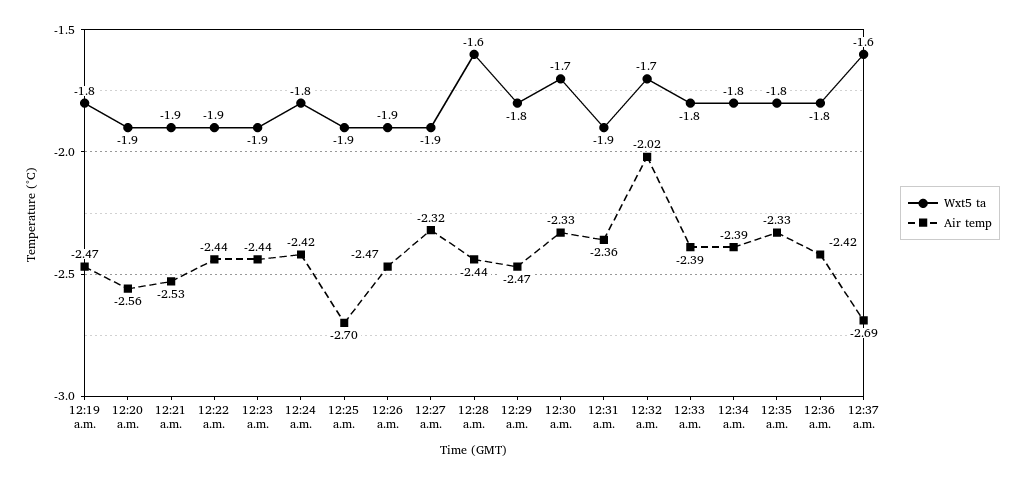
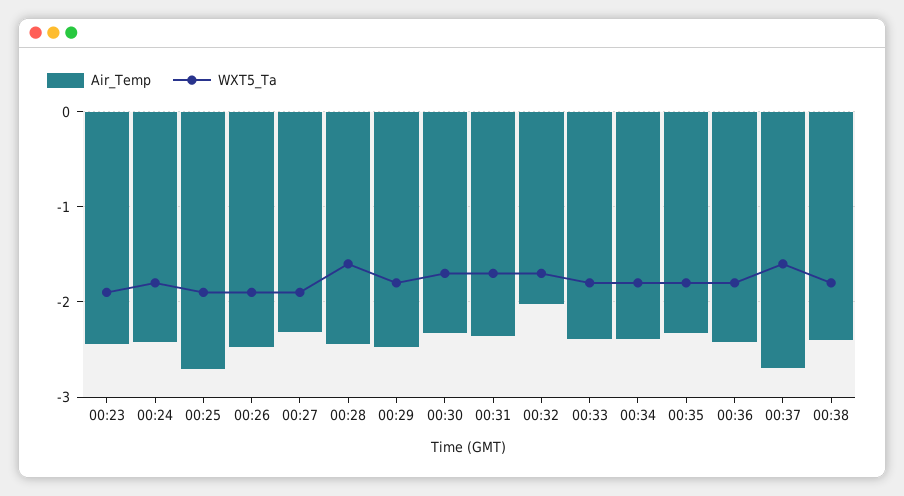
Wxt5 ta, 12:19 a.m.: -1.8 -> none
Air temp, 12:19 a.m.: -2.47 -> none
Wxt5 ta, 12:20 a.m.: -1.9 -> none
Air temp, 12:20 a.m.: -2.56 -> none
Wxt5 ta, 12:21 a.m.: -1.9 -> none
Air temp, 12:21 a.m.: -2.53 -> none
Wxt5 ta, 12:22 a.m.: -1.9 -> none
Air temp, 12:22 a.m.: -2.44 -> none
Wxt5 ta, 12:31 a.m.: -1.9 -> -1.7
Air temp, 00:38: none -> -2.4
Wxt5 ta, 00:38: none -> -1.8

